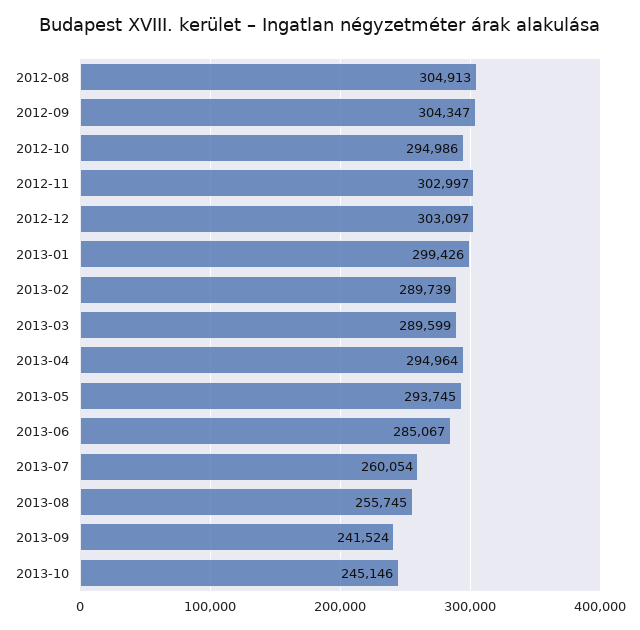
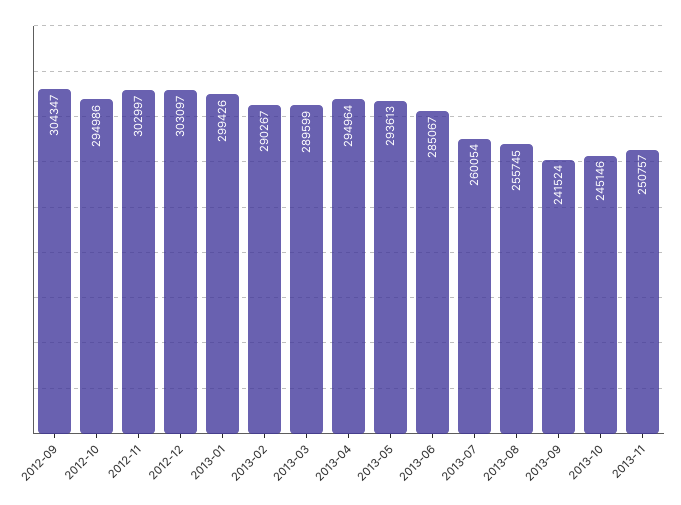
2012-08: 304913 -> none
2013-02: 289739 -> 290267
2013-05: 293745 -> 293613
2013-11: none -> 250757

